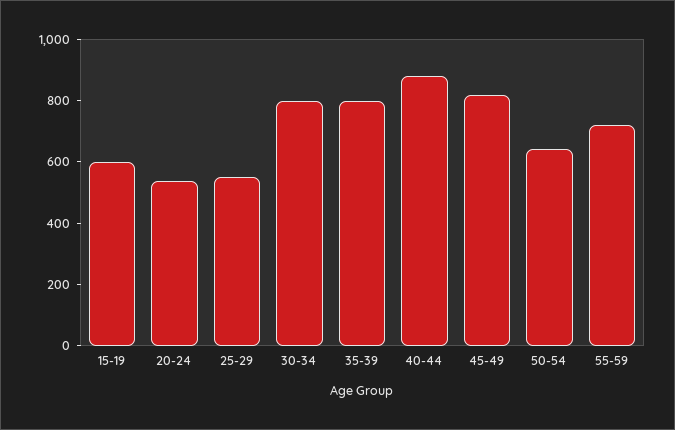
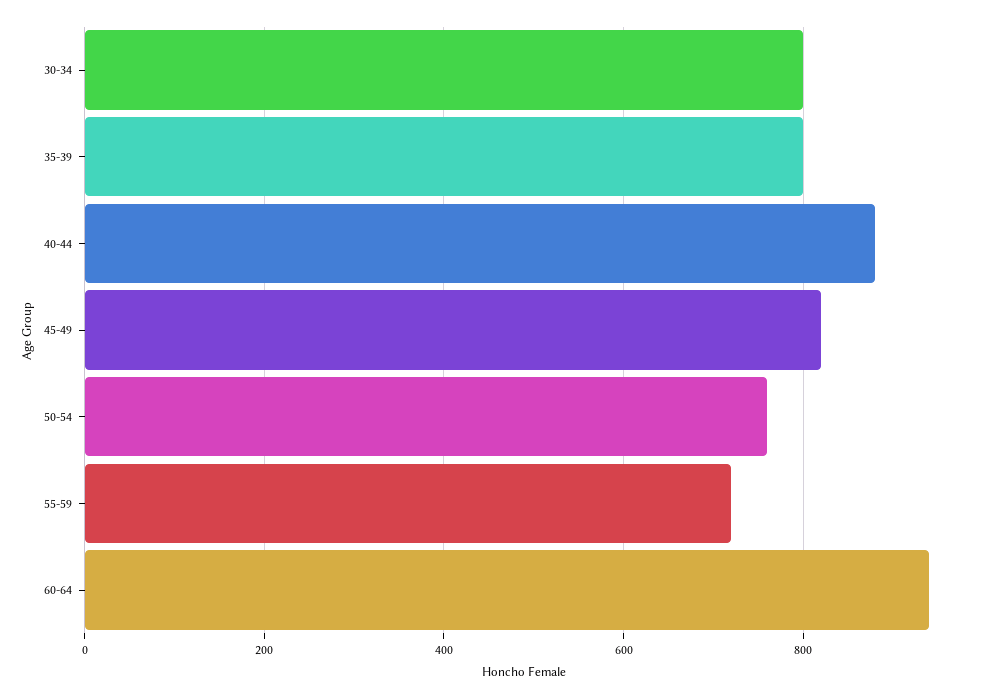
15-19: 600 -> none
20-24: 550 -> none
25-29: 550 -> none
50-54: 650 -> 760
60-64: none -> 940

